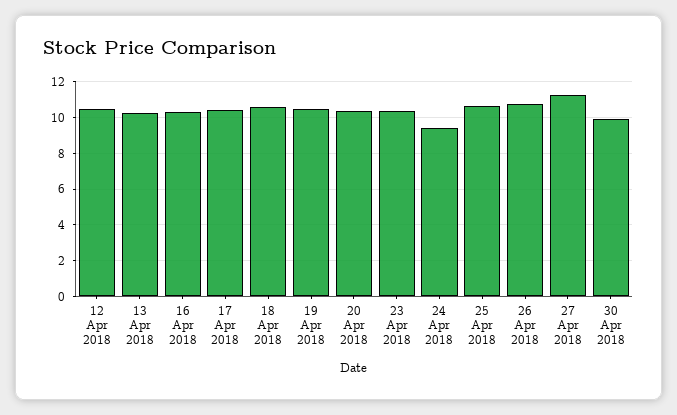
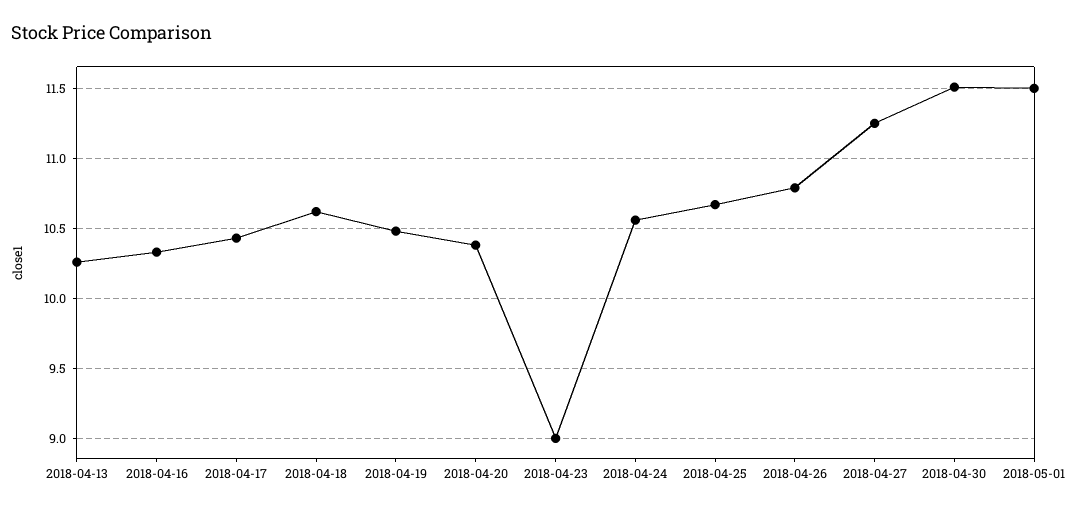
12 Apr 2018: 10.5 -> none
23 Apr 2018: 10.5 -> 9
24 Apr 2018: 9.5 -> 10.55
30 Apr 2018: 10 -> 11.5
2018-05-01: none -> 11.5

